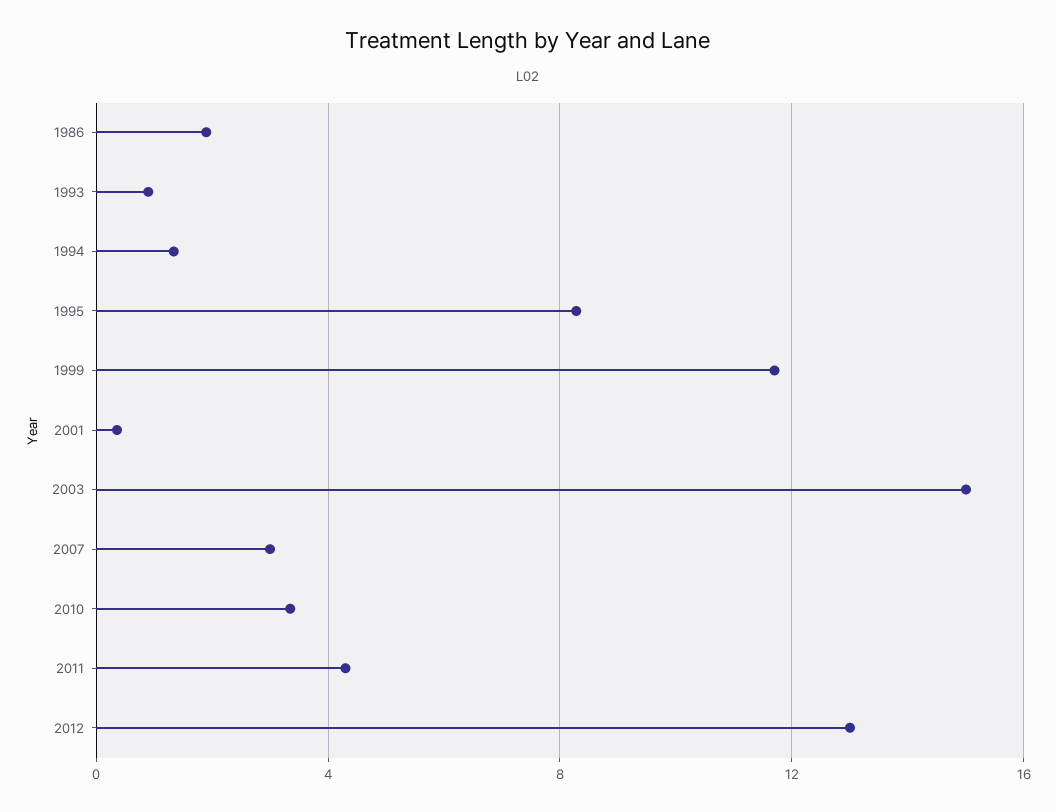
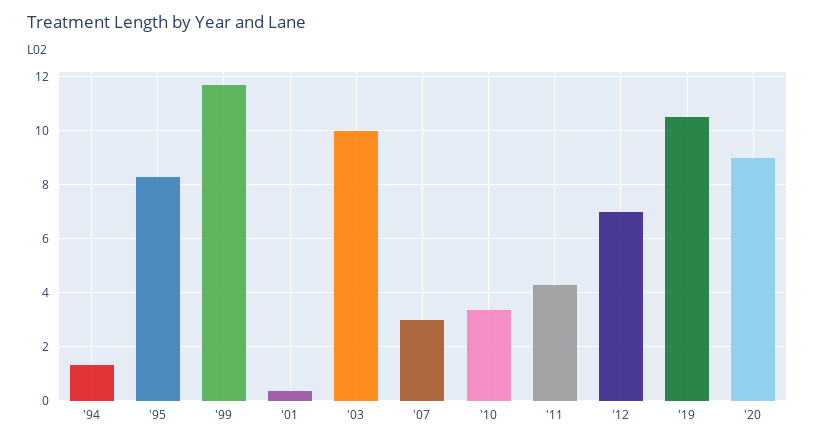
1986: 2 -> none
1993: 1 -> none
2003: 15 -> 10
2012: 13 -> 7
'19: none -> 10.5
'20: none -> 9

